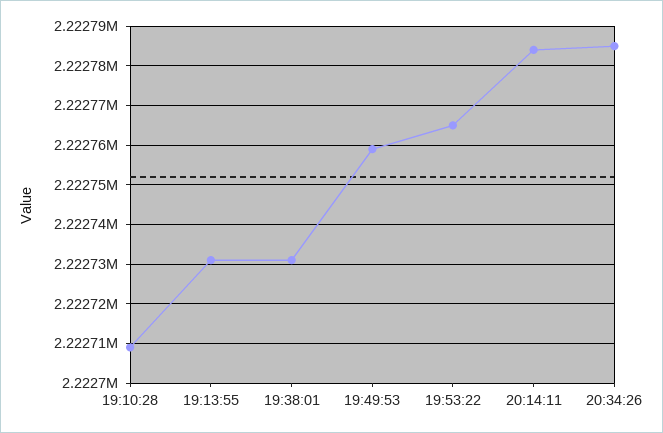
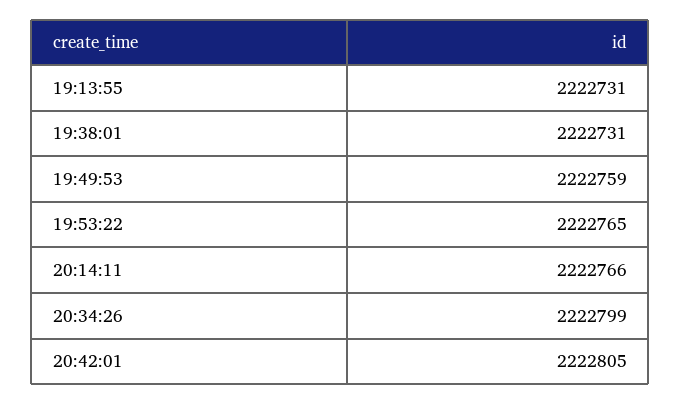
19:10:28: 2222710 -> none
20:14:11: 2222785 -> 2222766
20:34:26: 2222785 -> 2222799
20:42:01: none -> 2222805

